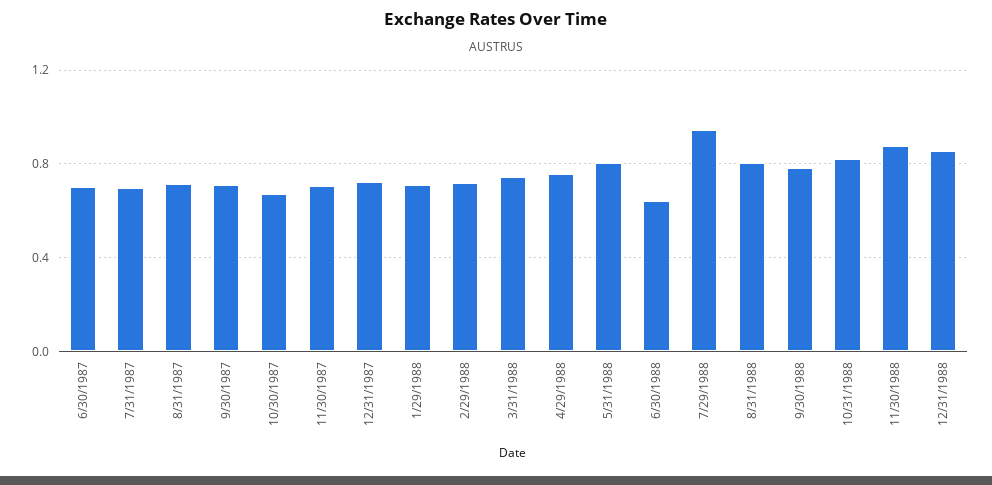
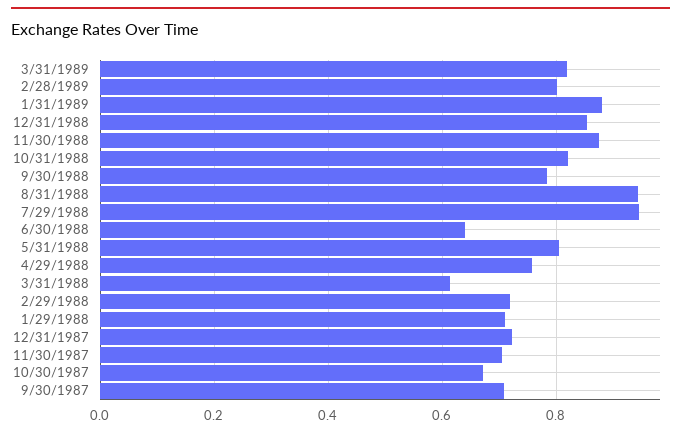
6/30/1987: 0.7 -> none
7/31/1987: 0.7 -> none
8/31/1987: 0.7 -> none
3/31/1988: 0.75 -> 0.62
8/31/1988: 0.8 -> 0.94
3/31/1989: none -> 0.82
2/28/1989: none -> 0.8
1/31/1989: none -> 0.88

